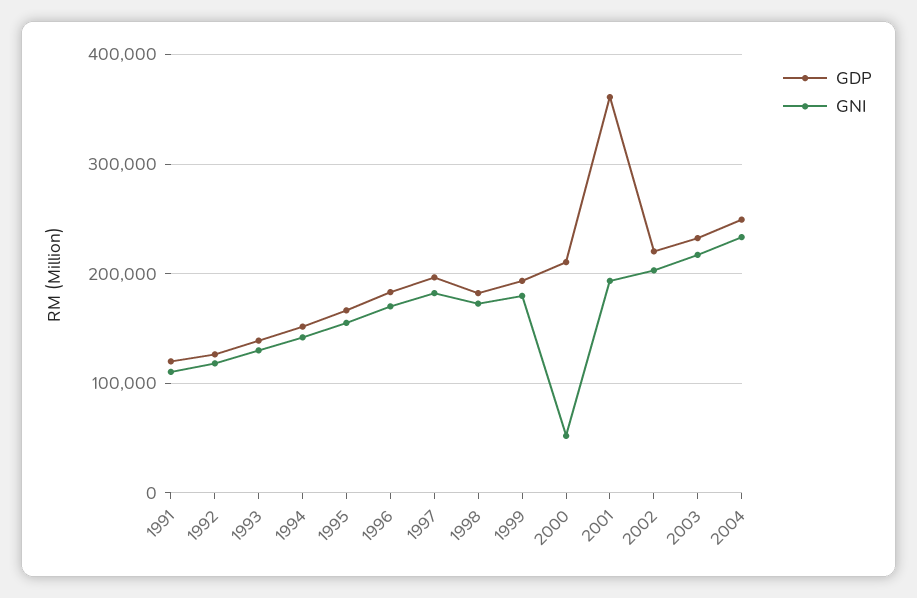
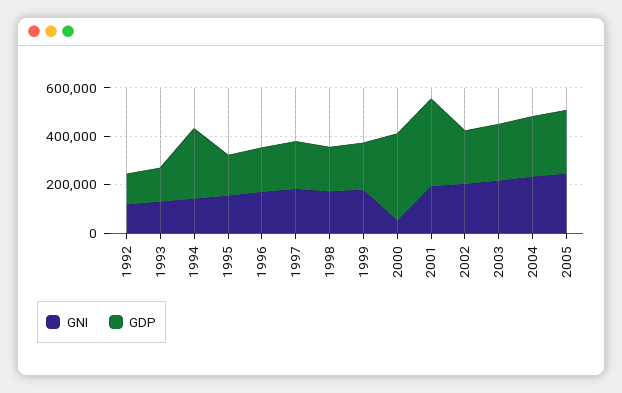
GDP, 1991: 120000 -> none
GNI, 1991: 110000 -> none
GDP, 1994: 150000 -> 300000
GDP, 2000: 210000 -> 350000
GNI, 2005: none -> 250000
GDP, 2005: none -> 250000

